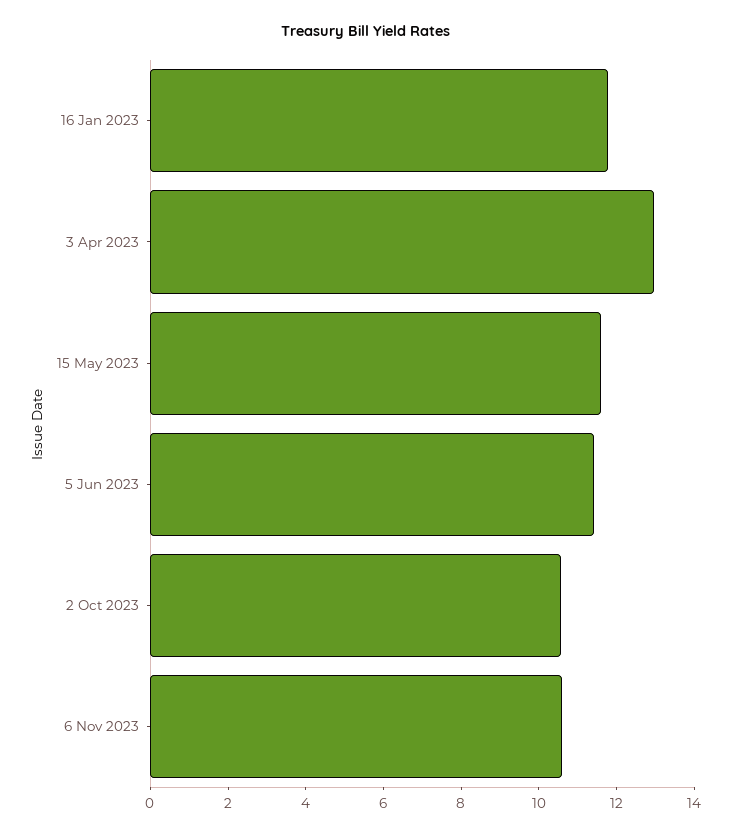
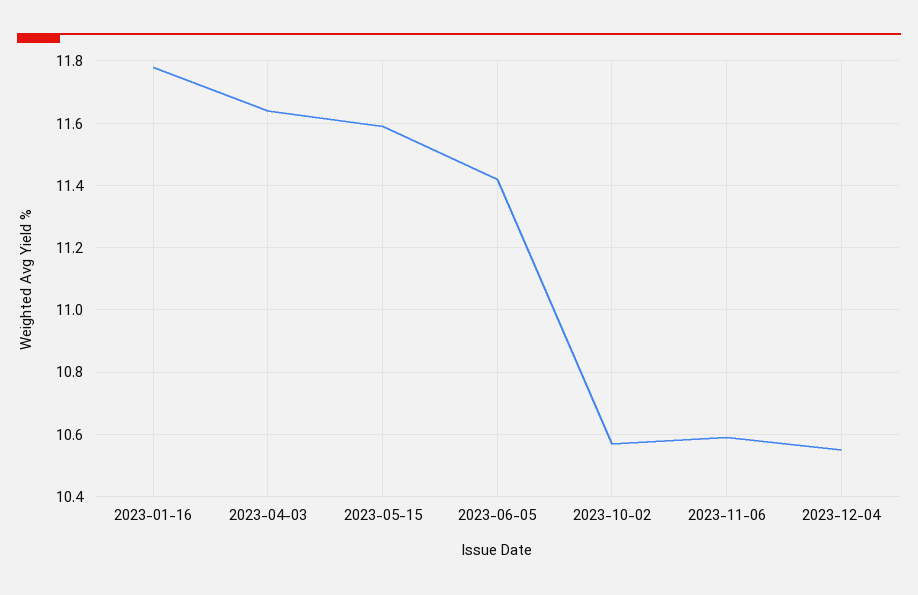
3 Apr 2023: 13 -> 11.65
2023-12-04: none -> 10.55

